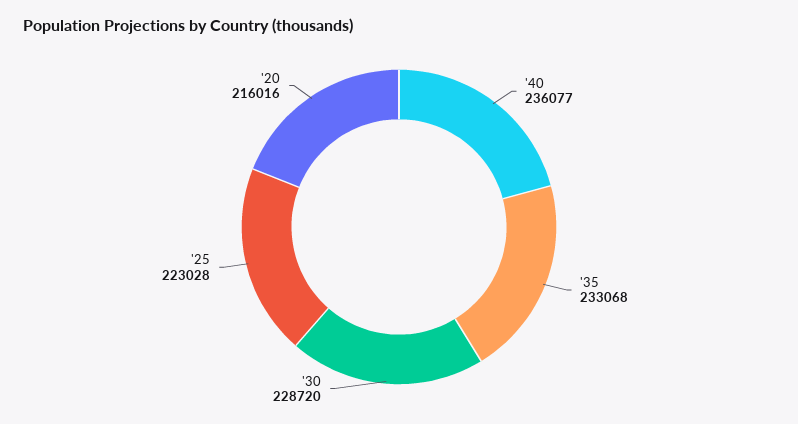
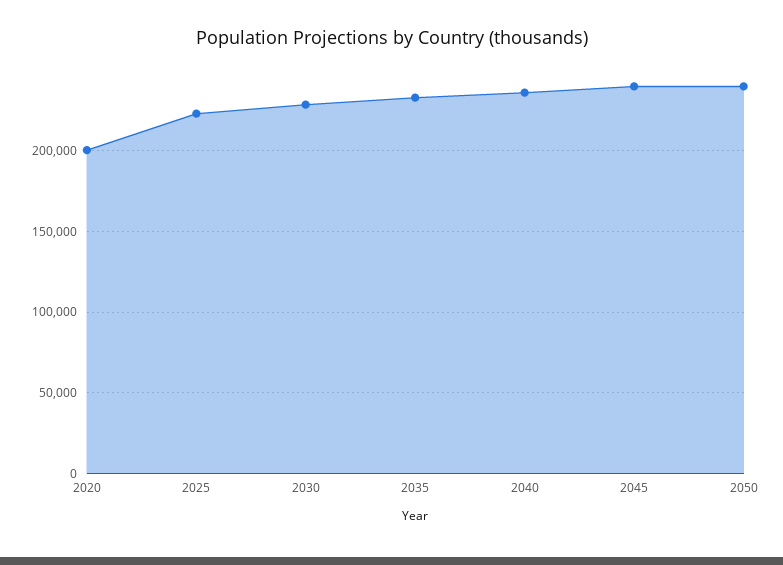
'20: 216016 -> 200000
2045: none -> 240000
2050: none -> 240000

